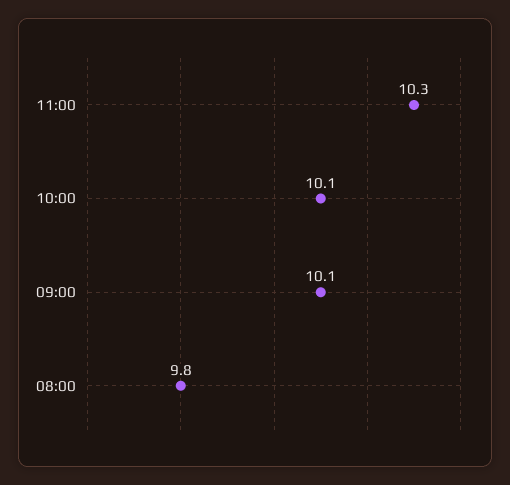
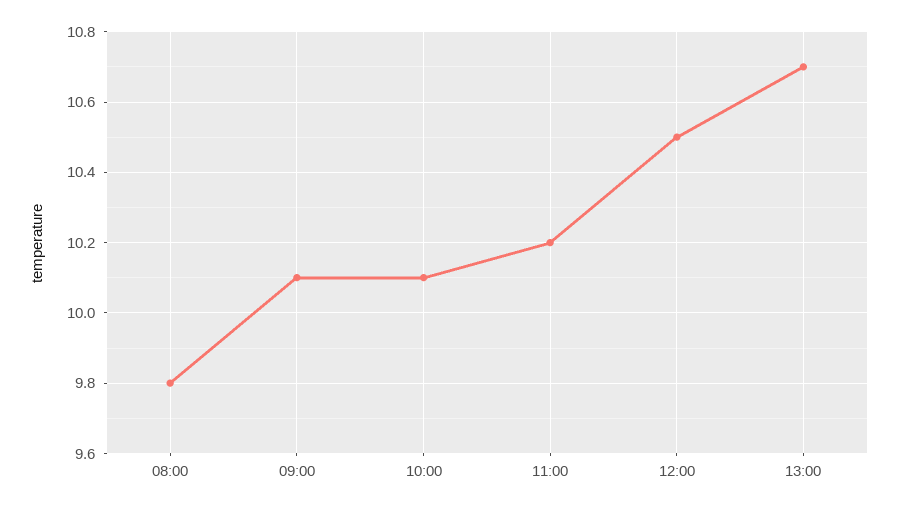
11:00: 10.3 -> 10.2
12:00: none -> 10.5
13:00: none -> 10.7

